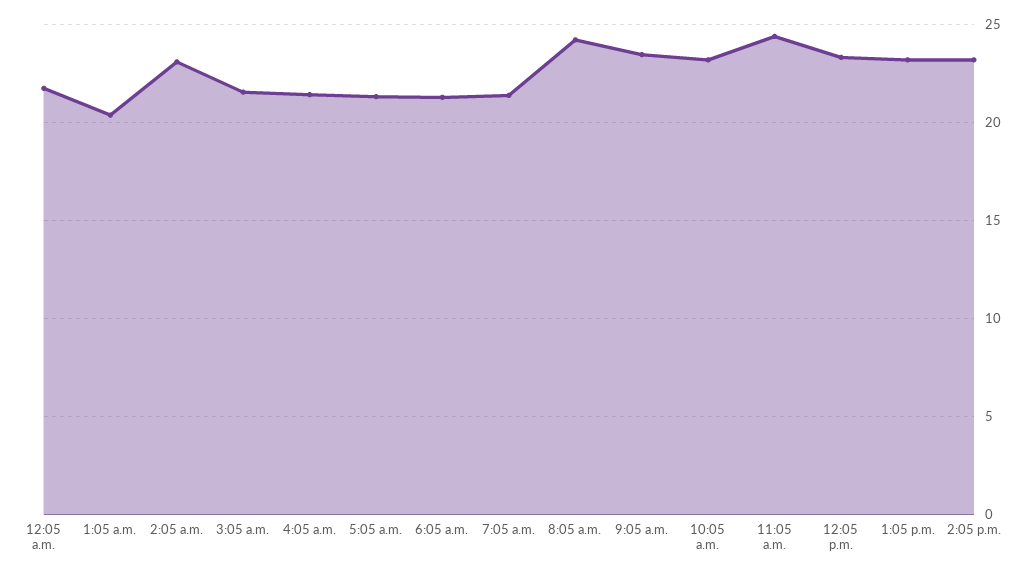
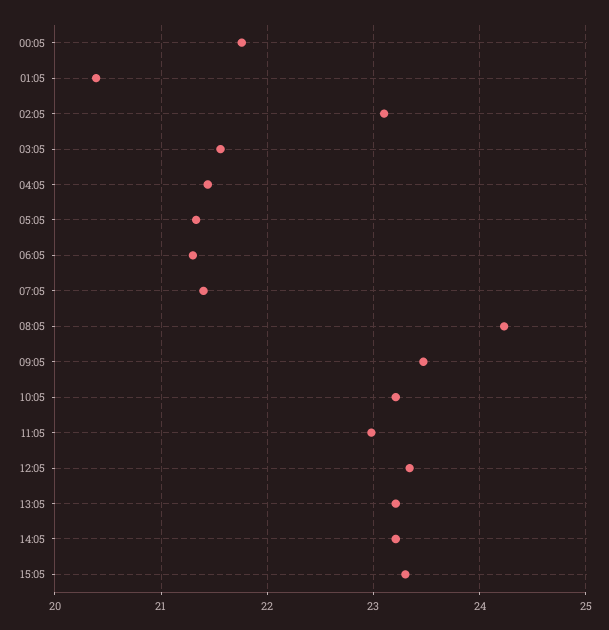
11:05 a.m.: 24.5 -> 23
15:05: none -> 23.3

